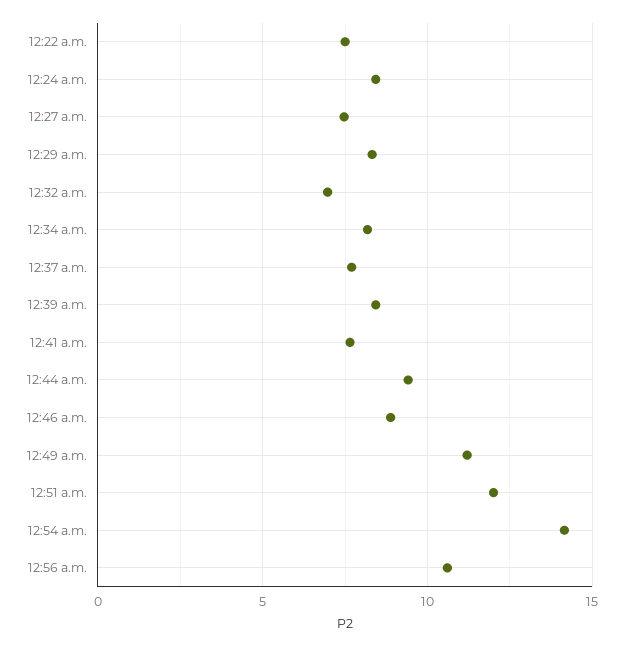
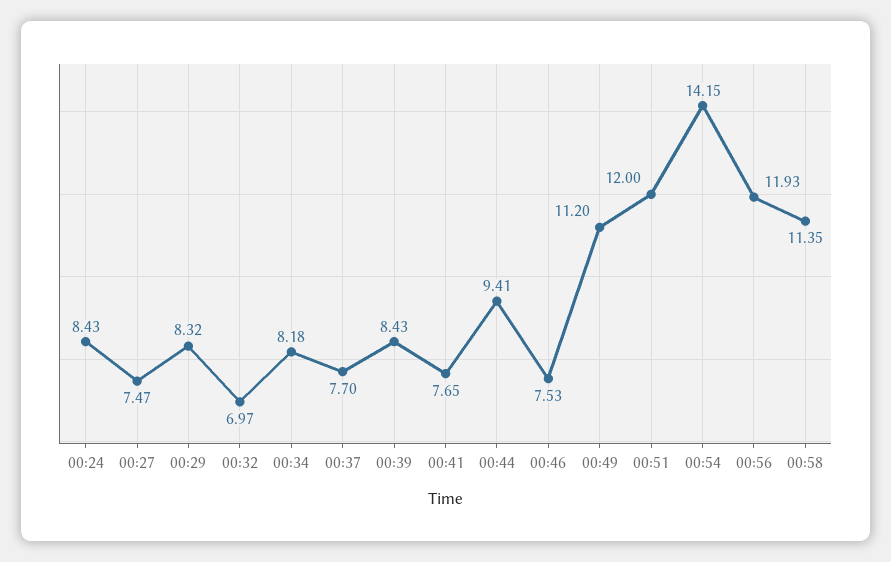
12:22 a.m.: 7.5 -> none
12:46 a.m.: 9 -> 7.53
12:56 a.m.: 10.5 -> 11.93
00:58: none -> 11.35

